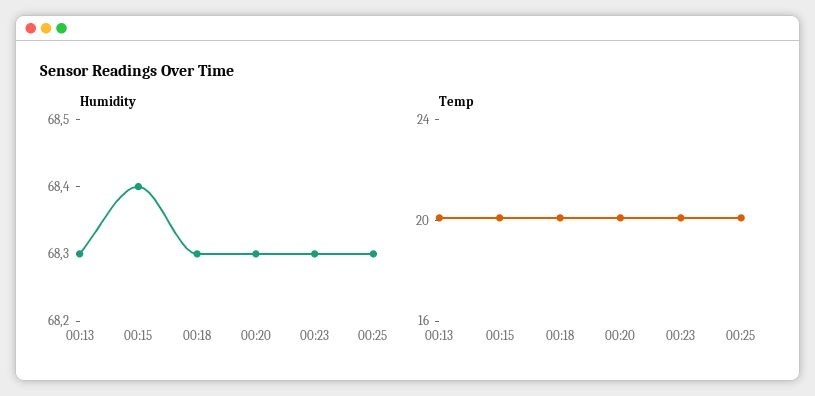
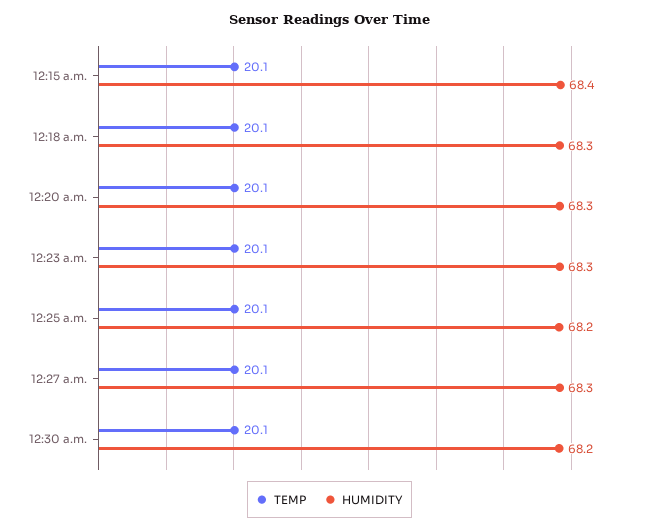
Humidity, 00:13: 68.3 -> none
Humidity, 00:25: 68.3 -> 68.2
Temp, 00:13: 20 -> none
Temp, 12:27 a.m.: none -> 20.1
Humidity, 12:27 a.m.: none -> 68.3
Temp, 12:30 a.m.: none -> 20.1
Humidity, 12:30 a.m.: none -> 68.2

